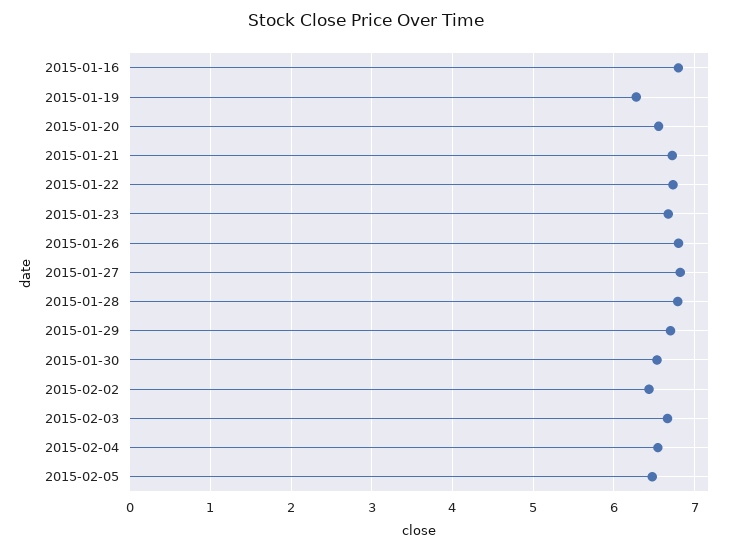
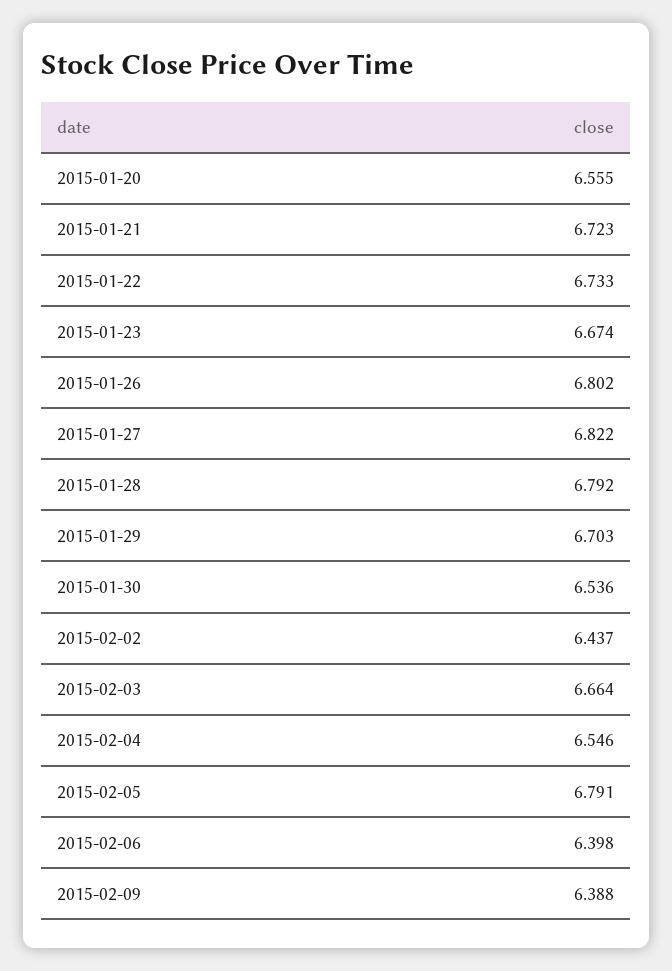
2015-01-16: 6.8 -> none
2015-01-19: 6.3 -> none
2015-02-05: 6.5 -> 6.791
2015-02-06: none -> 6.398
2015-02-09: none -> 6.388

